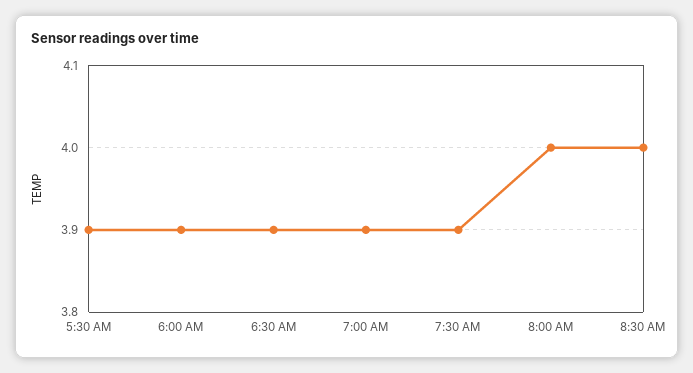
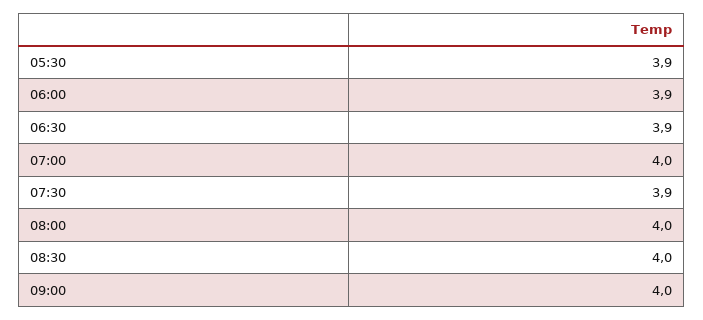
7:00 AM: 3.9 -> 4
09:00: none -> 4

